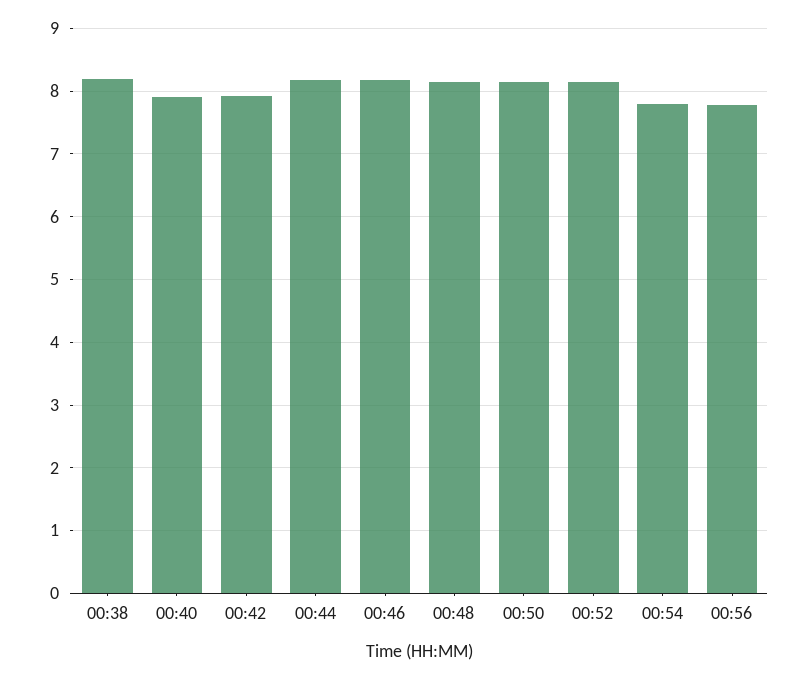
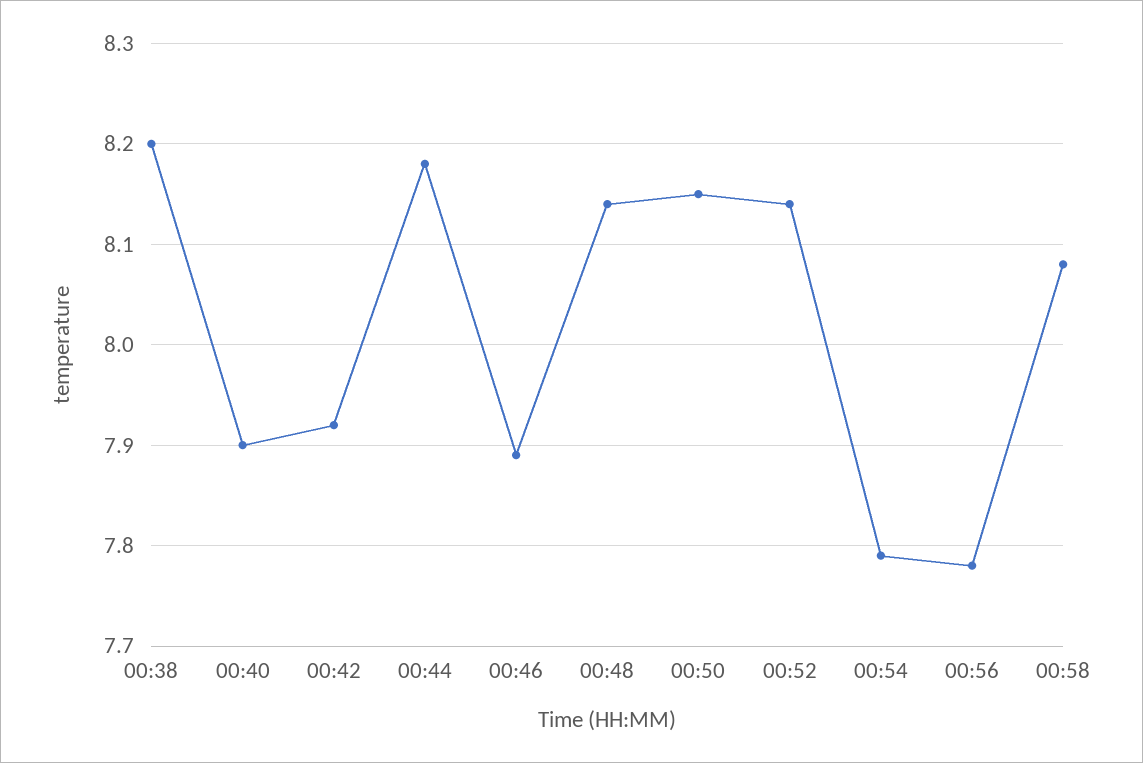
00:46: 8.2 -> 7.89
00:58: none -> 8.08

